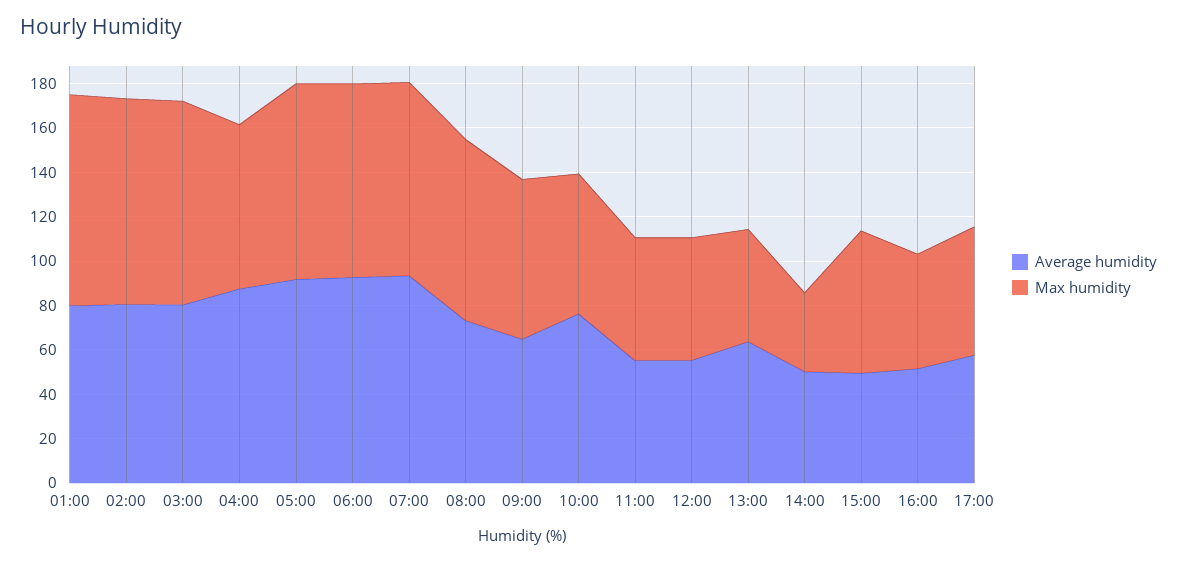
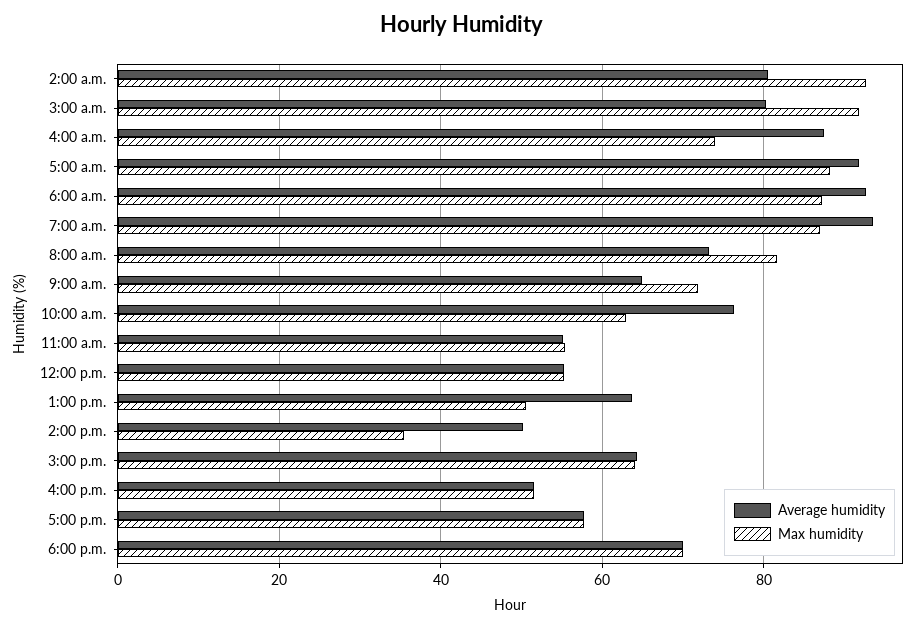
Average humidity, 01:00: 80 -> none
Max humidity, 01:00: 95 -> none
Average humidity, 15:00: 50 -> 64
Average humidity, 6:00 p.m.: none -> 70
Max humidity, 6:00 p.m.: none -> 70

